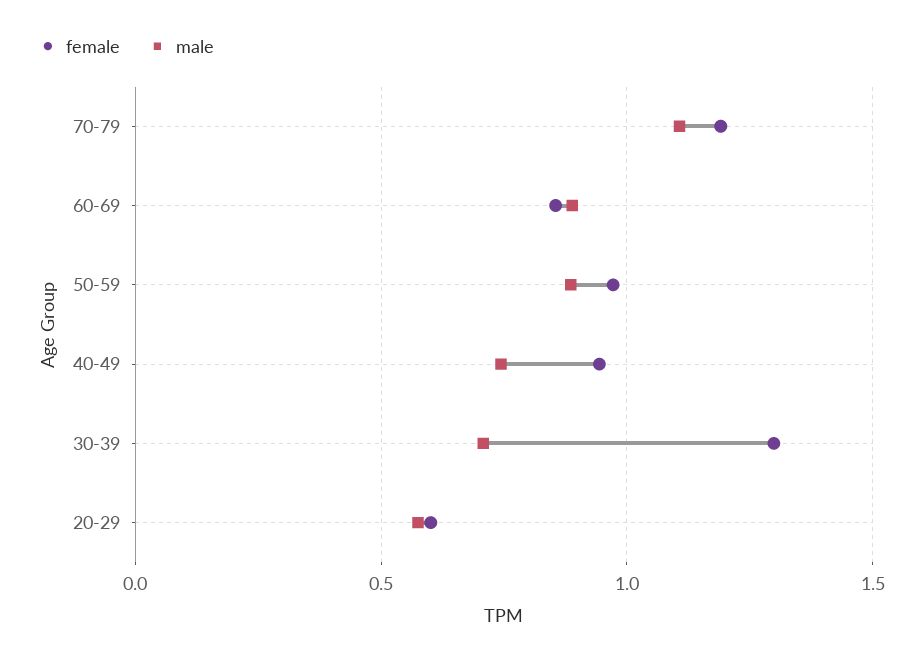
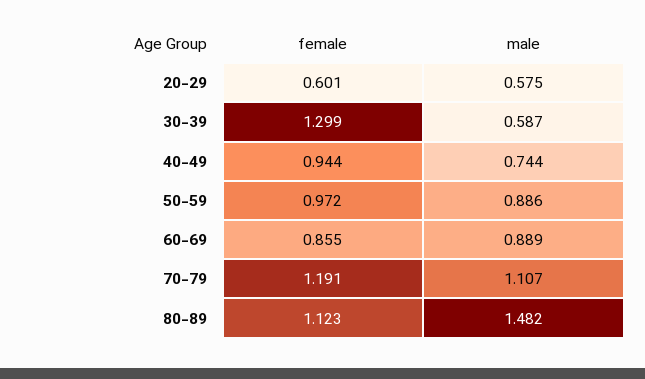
male, 30-39: 0.7 -> 0.587
female, 80-89: none -> 1.123
male, 80-89: none -> 1.482

